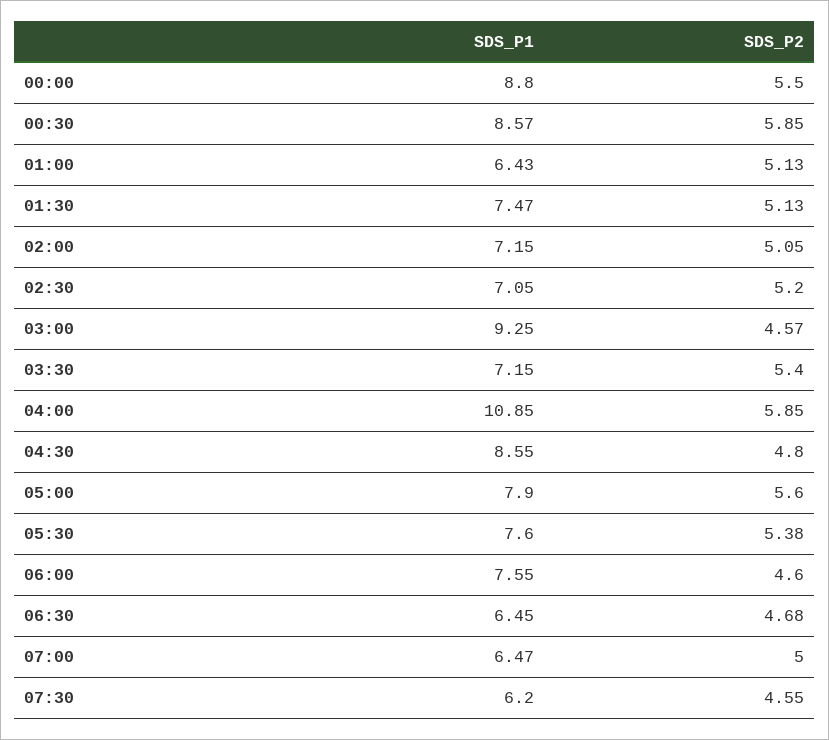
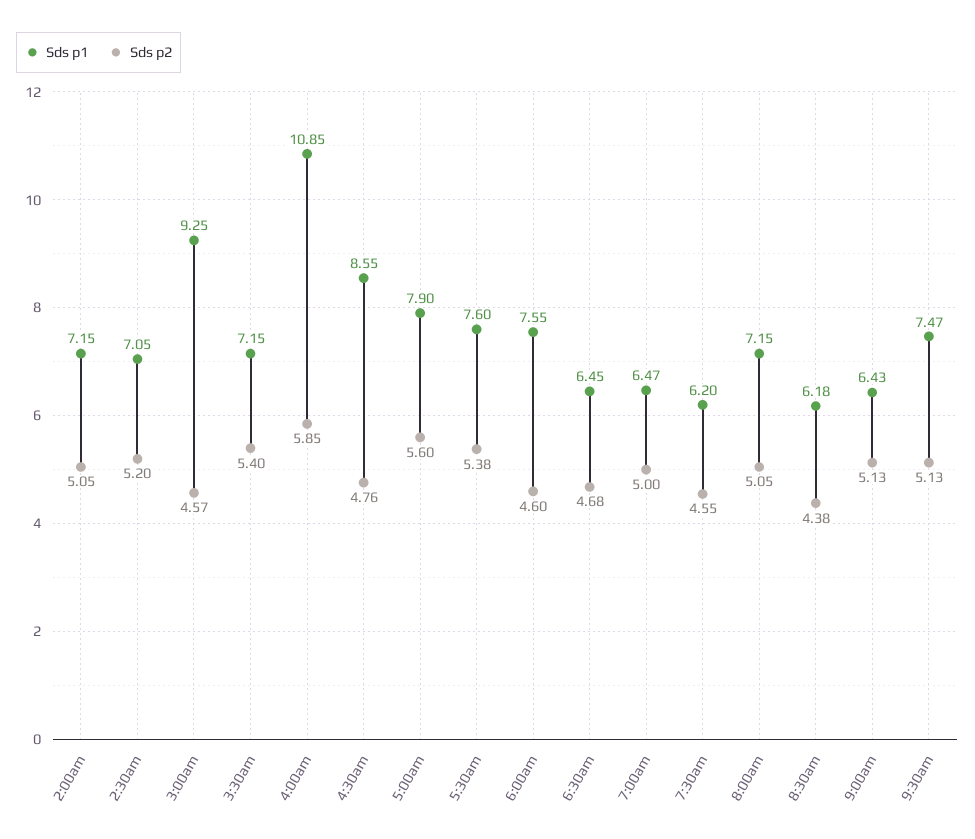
SDS_P1, 00:00: 8.8 -> none
SDS_P2, 00:00: 5.5 -> none
SDS_P1, 00:30: 8.57 -> none
SDS_P2, 00:30: 5.85 -> none
SDS_P1, 01:00: 6.43 -> none
SDS_P2, 01:00: 5.13 -> none
SDS_P1, 01:30: 7.47 -> none
SDS_P2, 01:30: 5.13 -> none
SDS_P2, 04:30: 4.8 -> 4.76
SDS_P1, 8:00am: none -> 7.15
SDS_P2, 8:00am: none -> 5.05
SDS_P1, 8:30am: none -> 6.18
SDS_P2, 8:30am: none -> 4.38
SDS_P1, 9:00am: none -> 6.43
SDS_P2, 9:00am: none -> 5.13
SDS_P1, 9:30am: none -> 7.47
SDS_P2, 9:30am: none -> 5.13

